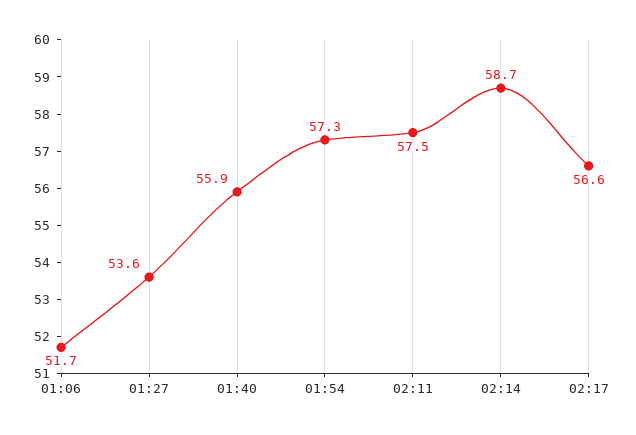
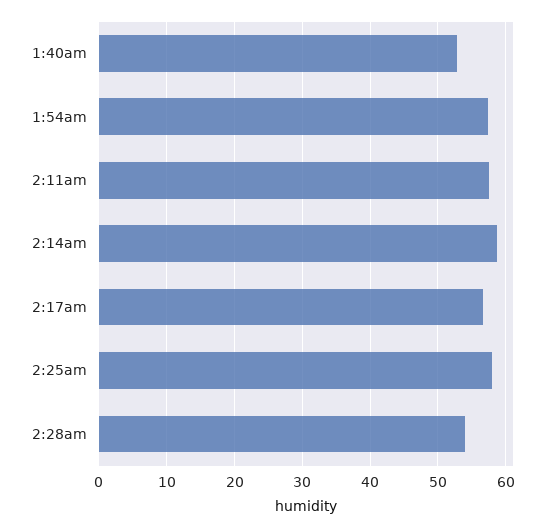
01:06: 51.7 -> none
01:27: 53.6 -> none
01:40: 55.9 -> 53
2:25am: none -> 58
2:28am: none -> 54

